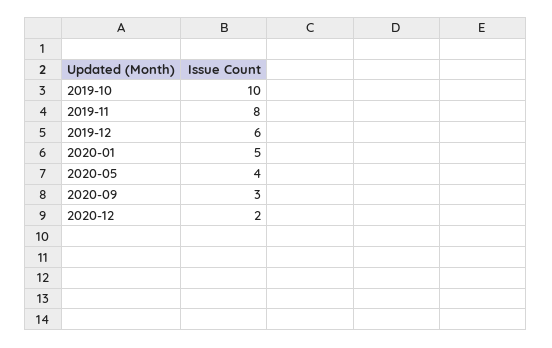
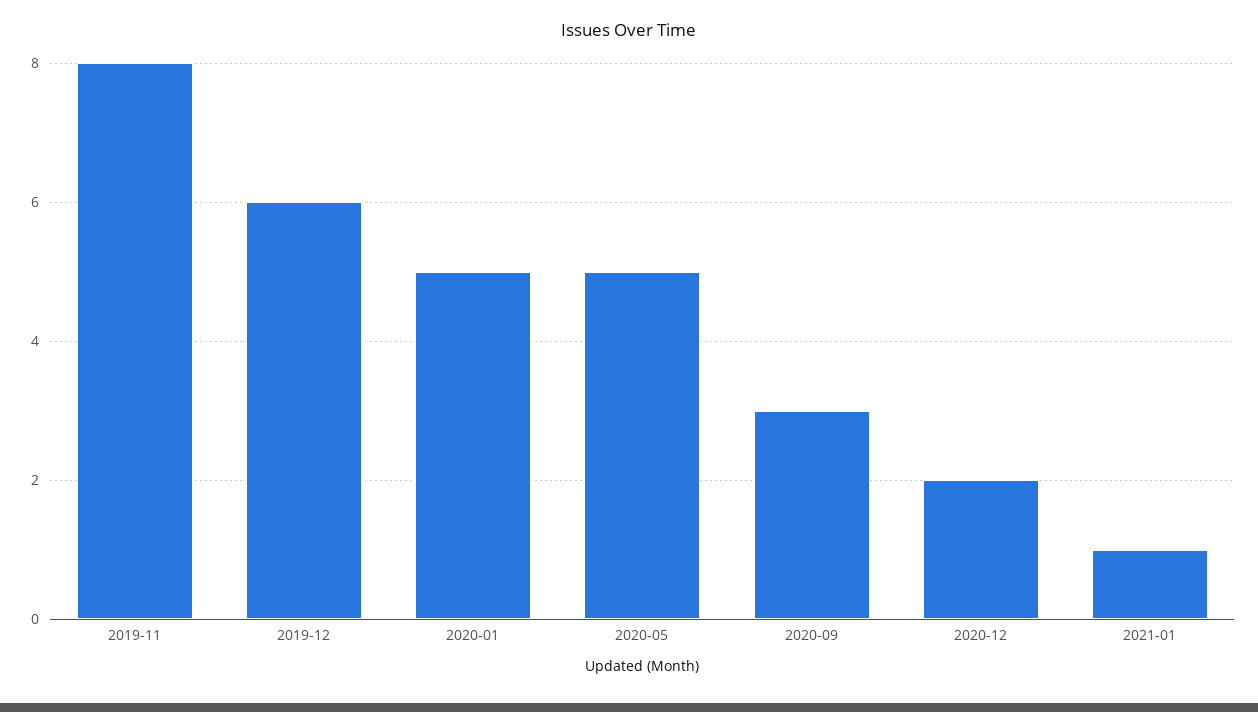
2019-10: 10 -> none
2020-05: 4 -> 5
2021-01: none -> 1

